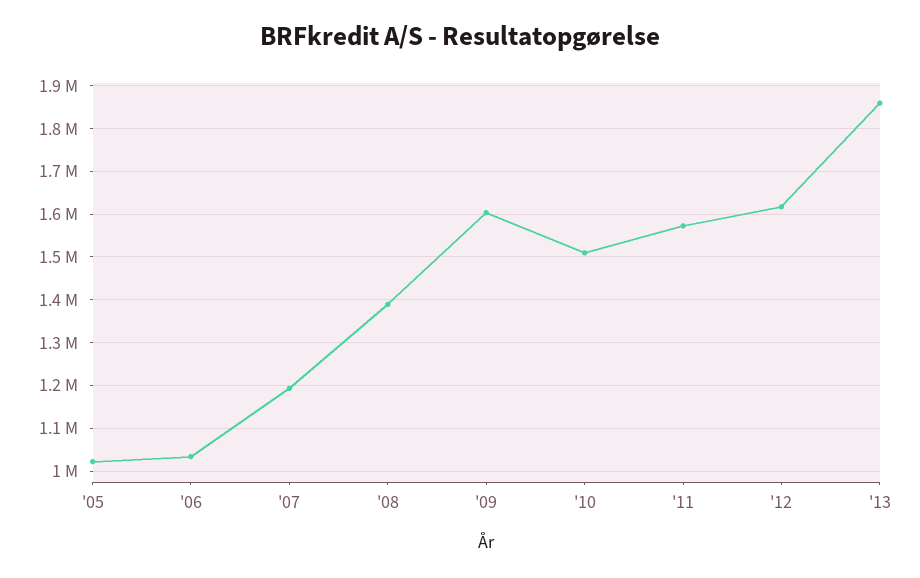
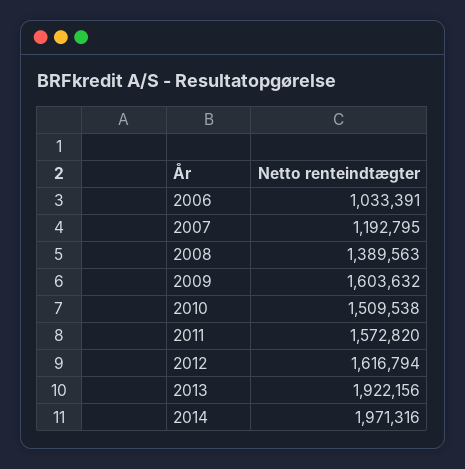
'05: 1020000 -> none
'13: 1860000 -> 1922156
2014: none -> 1971316

